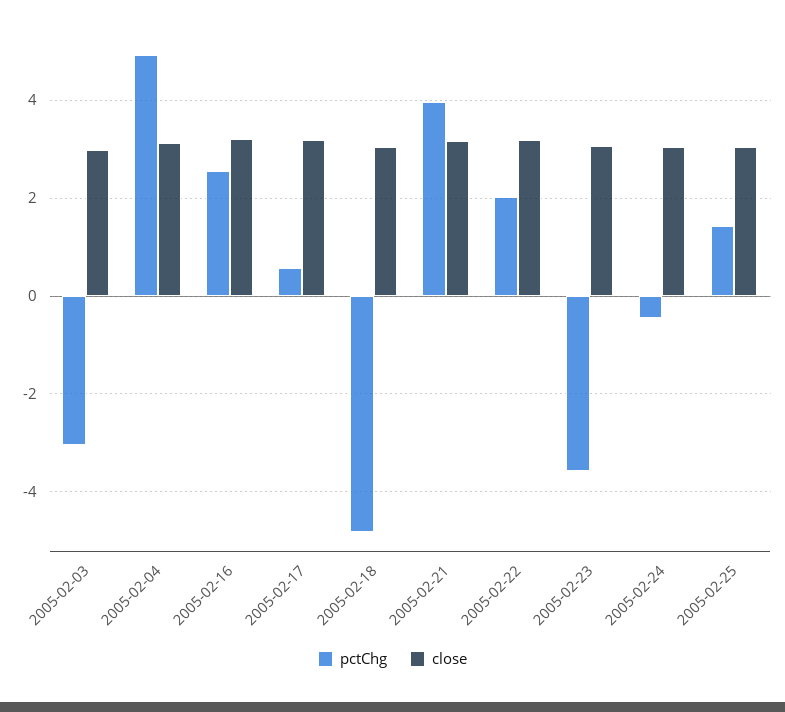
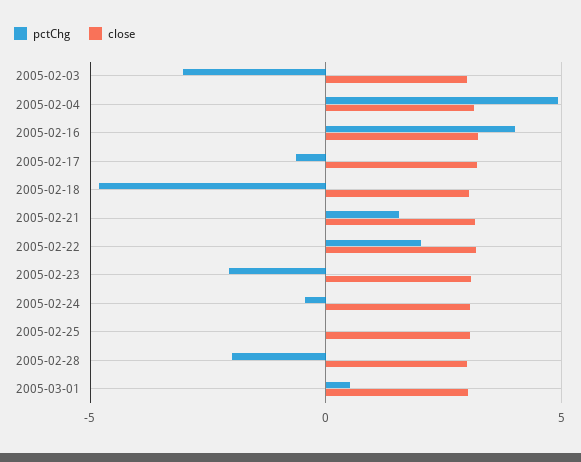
pctChg, 2005-02-16: 2.6 -> 4
pctChg, 2005-02-17: 0.6 -> -0.5
pctChg, 2005-02-21: 4 -> 1.5
pctChg, 2005-02-23: -3.6 -> -2
pctChg, 2005-02-25: 1.4 -> 0
pctChg, 2005-02-28: none -> -2
close, 2005-02-28: none -> 3
pctChg, 2005-03-01: none -> 0.5
close, 2005-03-01: none -> 3

